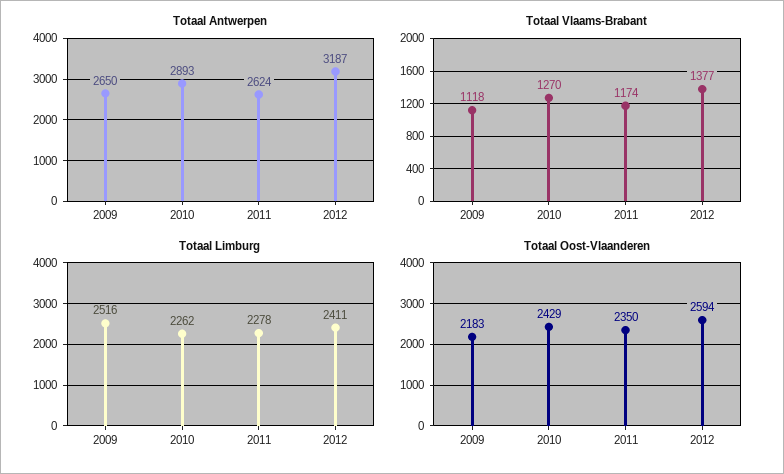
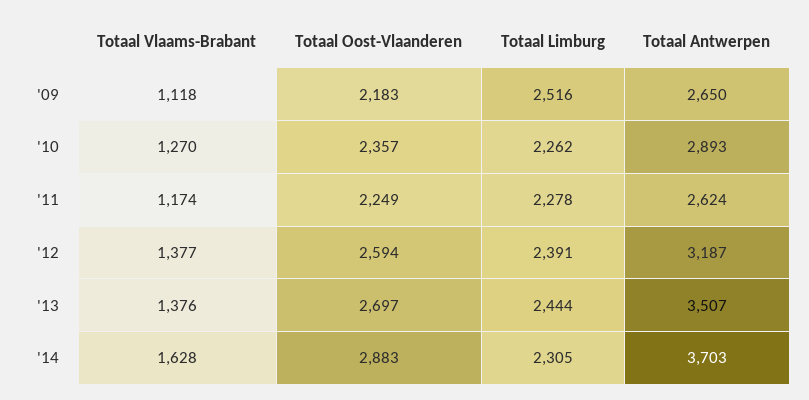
Totaal Limburg, 2012: 2411 -> 2391
Totaal Oost-Vlaanderen, 2010: 2429 -> 2357
Totaal Oost-Vlaanderen, 2011: 2350 -> 2249
Totaal Vlaams-Brabant, '13: none -> 1376
Totaal Oost-Vlaanderen, '13: none -> 2697
Totaal Limburg, '13: none -> 2444
Totaal Antwerpen, '13: none -> 3507
Totaal Vlaams-Brabant, '14: none -> 1628
Totaal Oost-Vlaanderen, '14: none -> 2883
Totaal Limburg, '14: none -> 2305
Totaal Antwerpen, '14: none -> 3703

